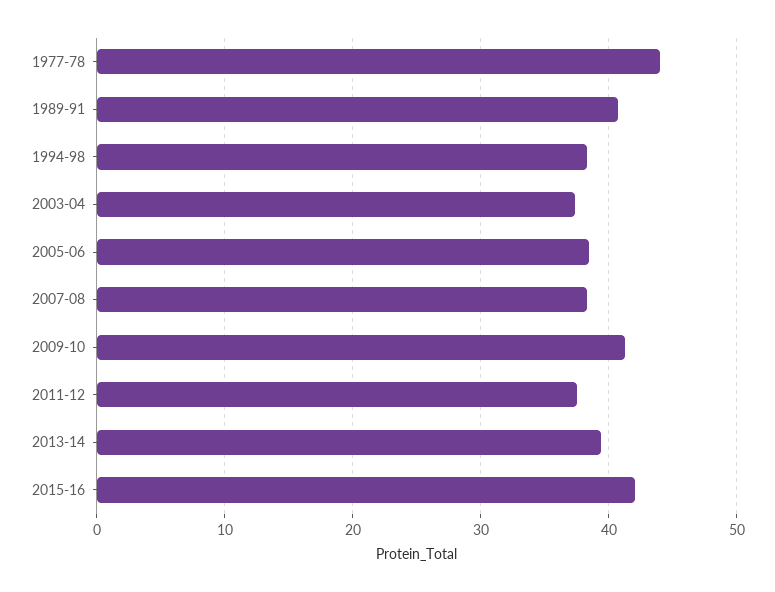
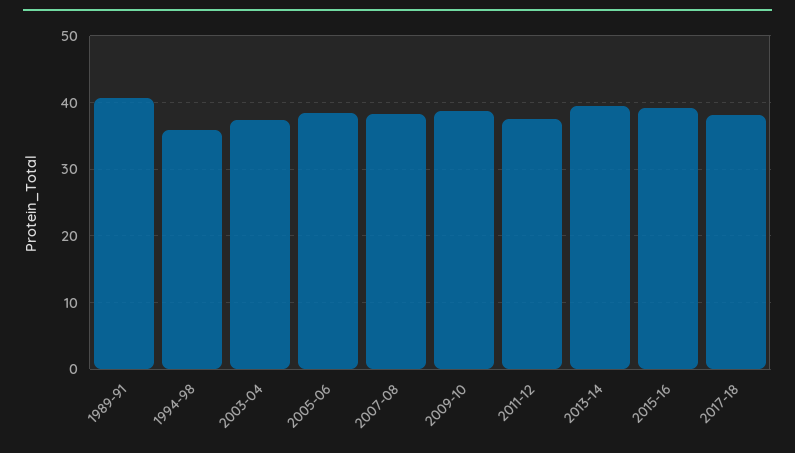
1977-78: 44 -> none
1994-98: 38 -> 36
2009-10: 41 -> 39
2015-16: 42 -> 39
2017-18: none -> 38

